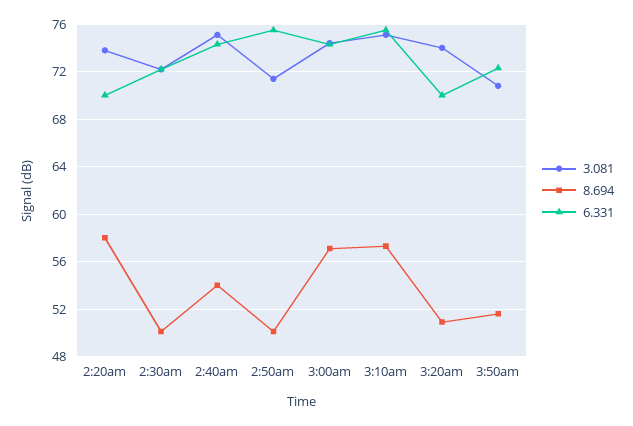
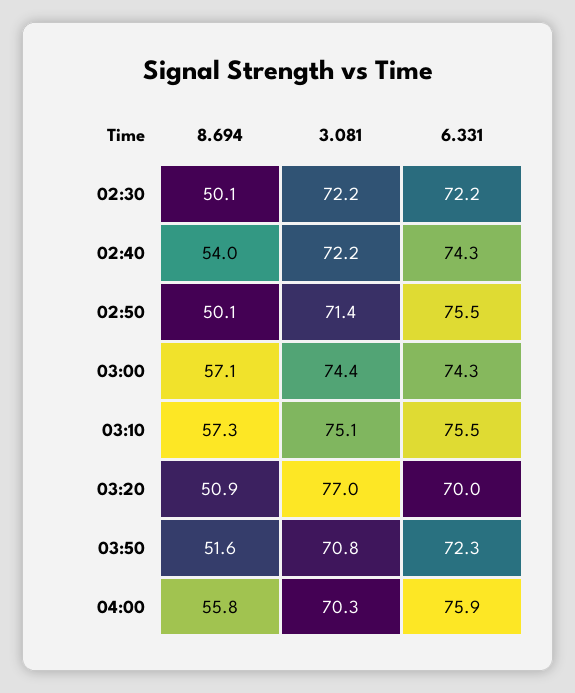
3.081, 2:20am: 74 -> none
8.694, 2:20am: 58 -> none
6.331, 2:20am: 70 -> none
3.081, 2:40am: 75 -> 72.2
3.081, 3:20am: 74 -> 77
8.694, 04:00: none -> 55.8
3.081, 04:00: none -> 70.3
6.331, 04:00: none -> 75.9

